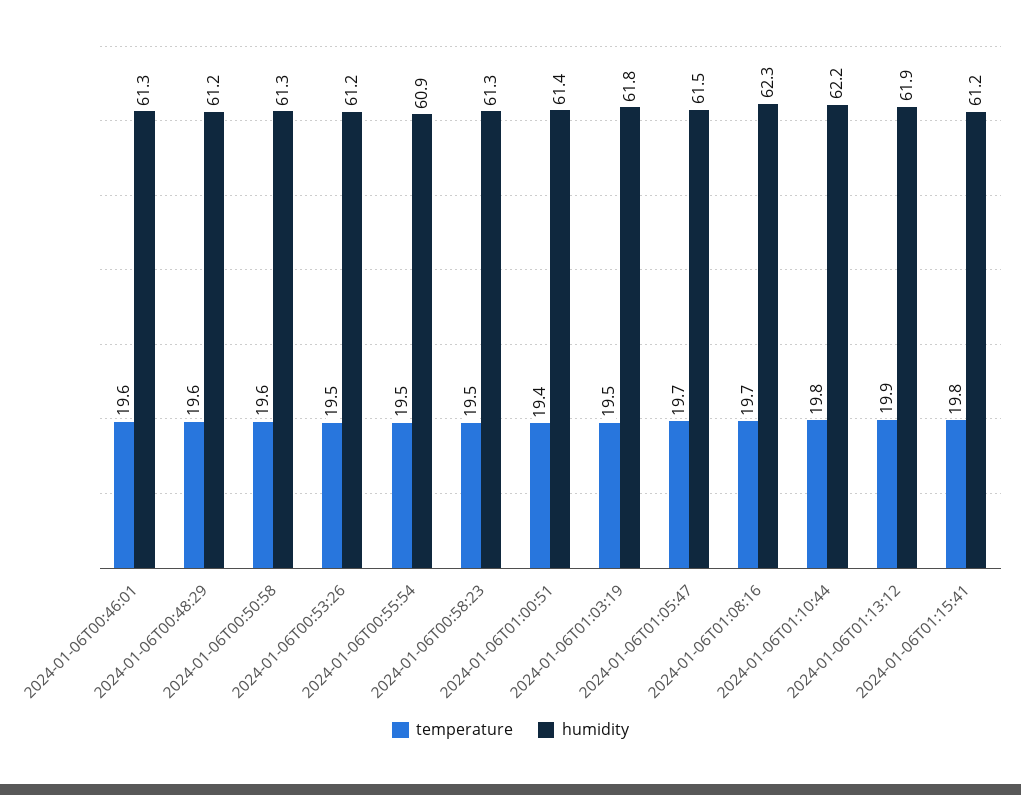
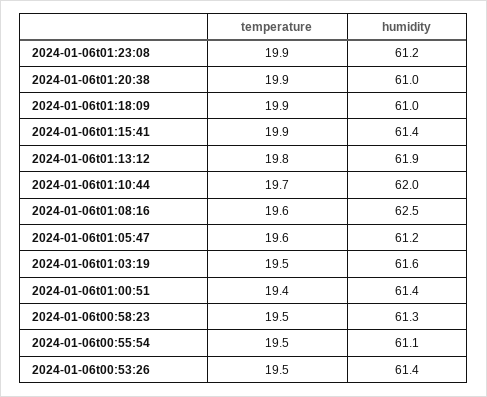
temperature, 2024-01-06T00:46:01: 19.6 -> none
humidity, 2024-01-06T00:46:01: 61.3 -> none
temperature, 2024-01-06T00:48:29: 19.6 -> none
humidity, 2024-01-06T00:48:29: 61.2 -> none
temperature, 2024-01-06T00:50:58: 19.6 -> none
humidity, 2024-01-06T00:50:58: 61.3 -> none
humidity, 2024-01-06T00:53:26: 61.2 -> 61.4
humidity, 2024-01-06T00:55:54: 60.9 -> 61.1
humidity, 2024-01-06T01:03:19: 61.8 -> 61.6
temperature, 2024-01-06T01:05:47: 19.7 -> 19.6
humidity, 2024-01-06T01:05:47: 61.5 -> 61.2
temperature, 2024-01-06T01:08:16: 19.7 -> 19.6
humidity, 2024-01-06T01:08:16: 62.3 -> 62.5
temperature, 2024-01-06T01:10:44: 19.8 -> 19.7
humidity, 2024-01-06T01:10:44: 62.2 -> 62
temperature, 2024-01-06T01:13:12: 19.9 -> 19.8
temperature, 2024-01-06T01:15:41: 19.8 -> 19.9
humidity, 2024-01-06T01:15:41: 61.2 -> 61.4
temperature, 2024-01-06t01:23:08: none -> 19.9
humidity, 2024-01-06t01:23:08: none -> 61.2
temperature, 2024-01-06t01:20:38: none -> 19.9
humidity, 2024-01-06t01:20:38: none -> 61
temperature, 2024-01-06t01:18:09: none -> 19.9
humidity, 2024-01-06t01:18:09: none -> 61

